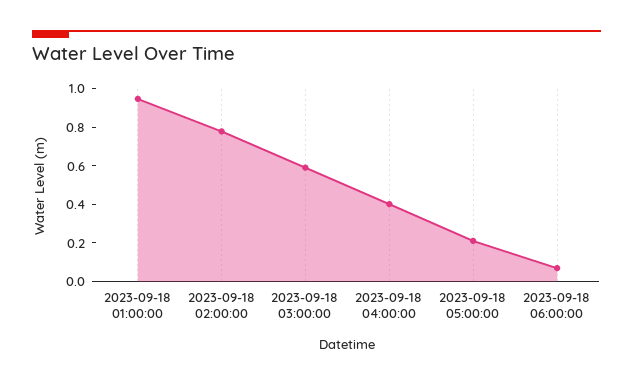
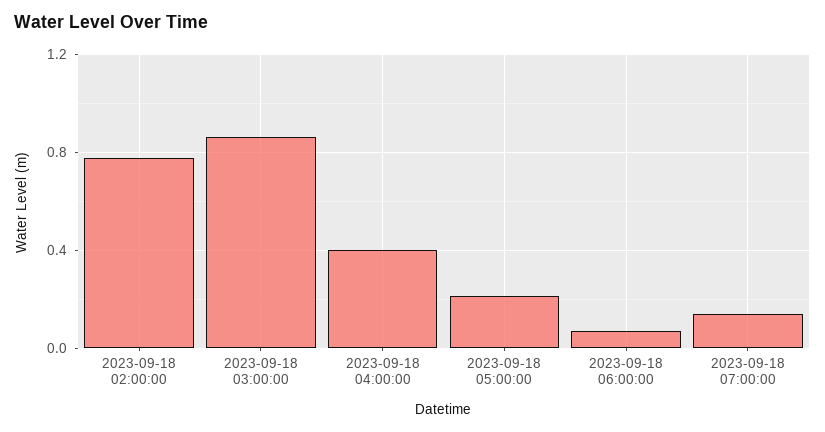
2023-09-18 01:00:00: 0.95 -> none
2023-09-18 03:00:00: 0.6 -> 0.85
2023-09-18 07:00:00: none -> 0.15

